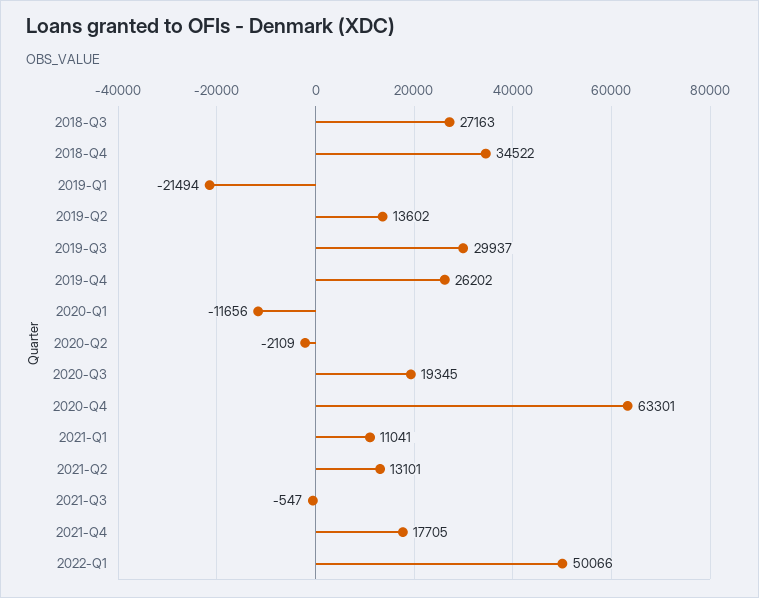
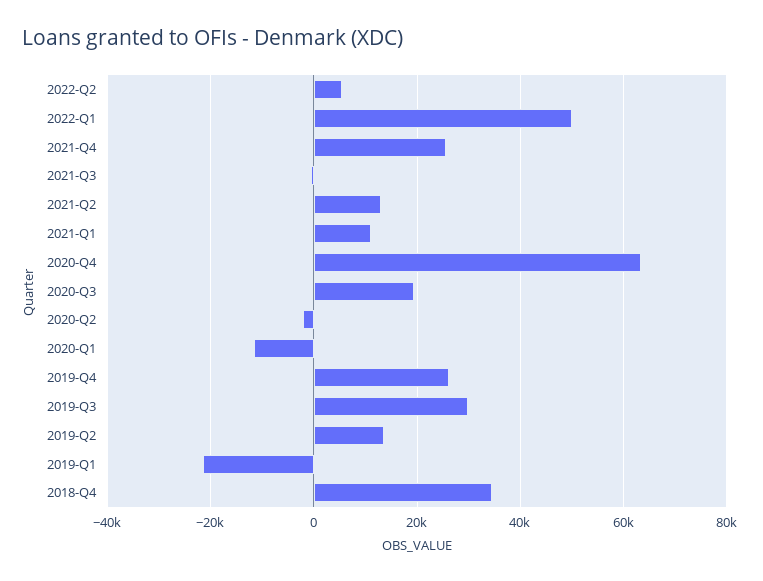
2018-Q3: 27163 -> none
2021-Q4: 17705 -> 26000
2022-Q2: none -> 6000

